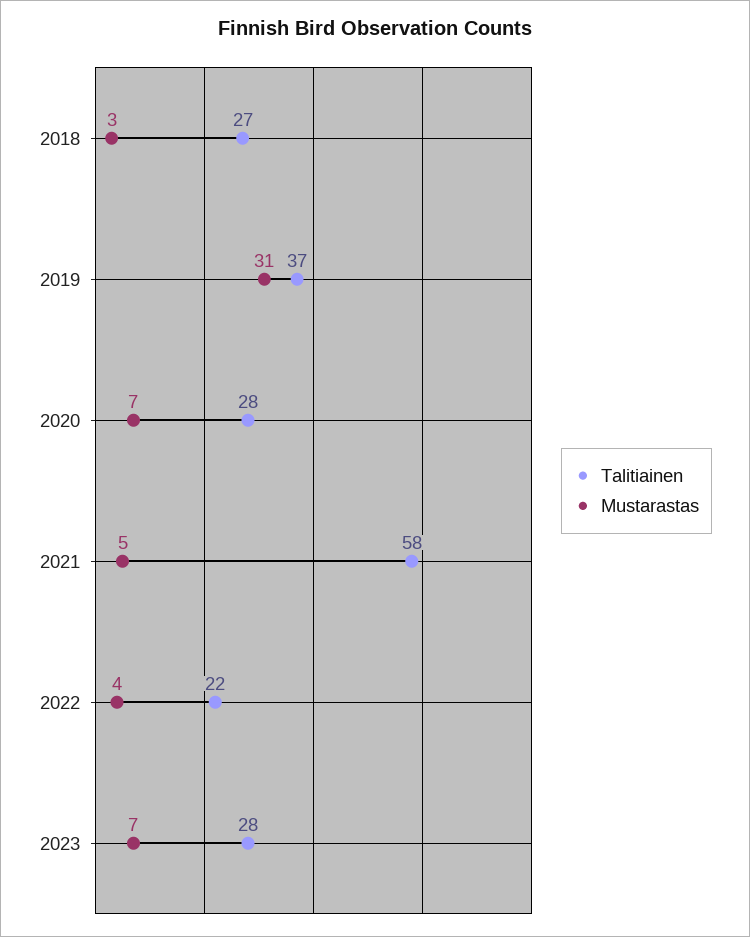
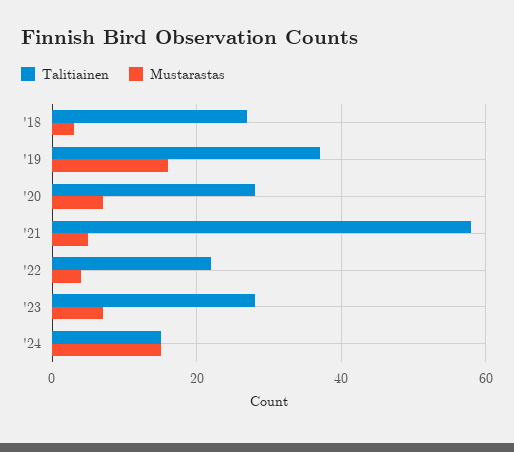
Mustarastas, 2019: 31 -> 15
Talitiainen, '24: none -> 15
Mustarastas, '24: none -> 15

